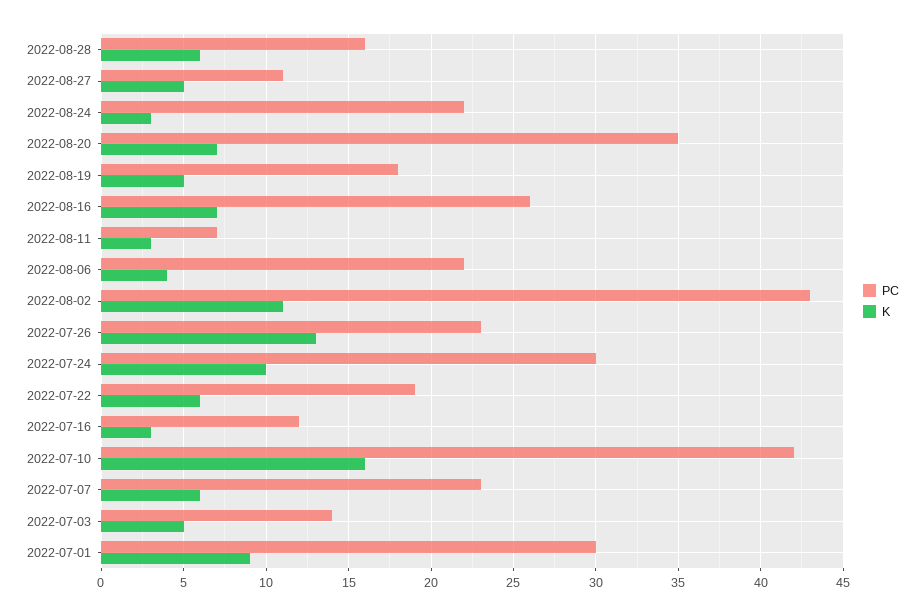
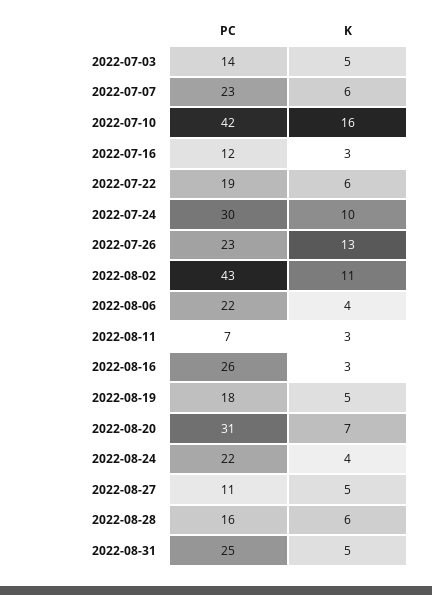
K, 2022-08-24: 3 -> 4
PC, 2022-08-20: 35 -> 31
K, 2022-08-16: 7 -> 3
PC, 2022-07-01: 30 -> none
K, 2022-07-01: 9 -> none
PC, 2022-08-31: none -> 25
K, 2022-08-31: none -> 5

